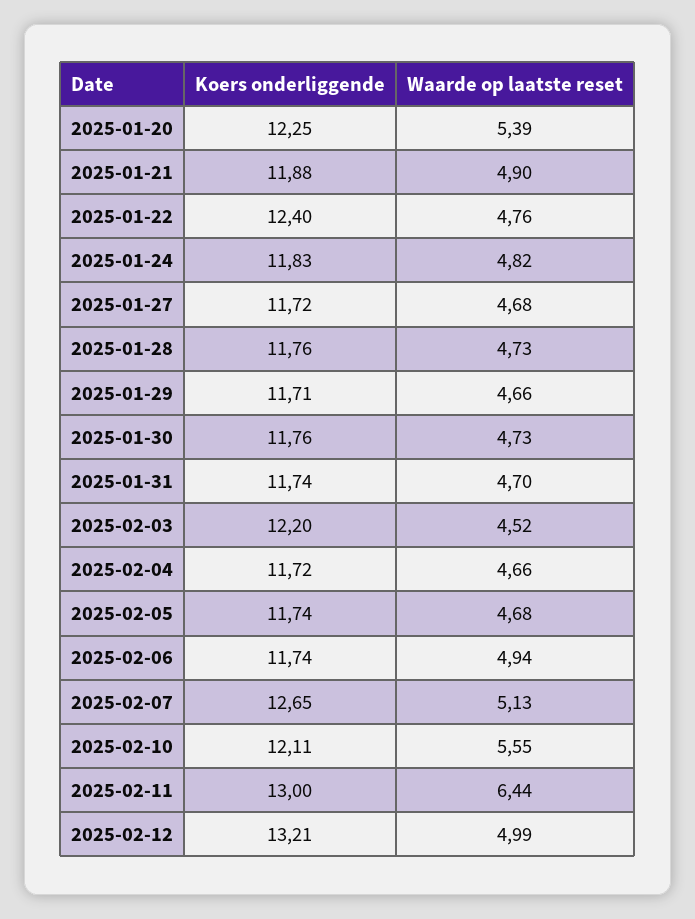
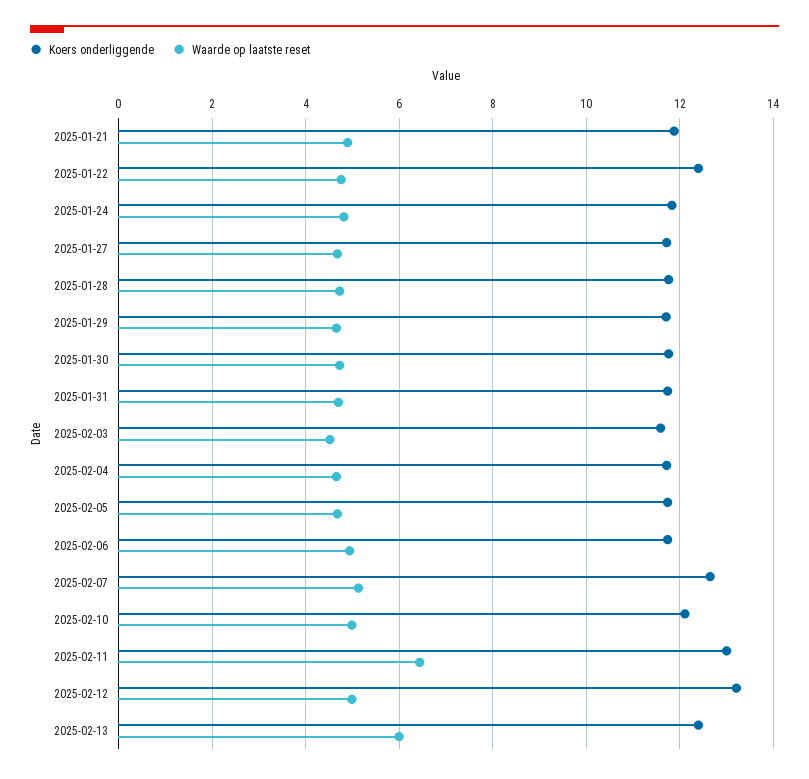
Koers onderliggende, 2025-01-20: 12.25 -> none
Waarde op laatste reset, 2025-01-20: 5.39 -> none
Koers onderliggende, 2025-02-03: 12.2 -> 11.6
Waarde op laatste reset, 2025-02-10: 5.55 -> 5
Koers onderliggende, 2025-02-13: none -> 12.4
Waarde op laatste reset, 2025-02-13: none -> 6

